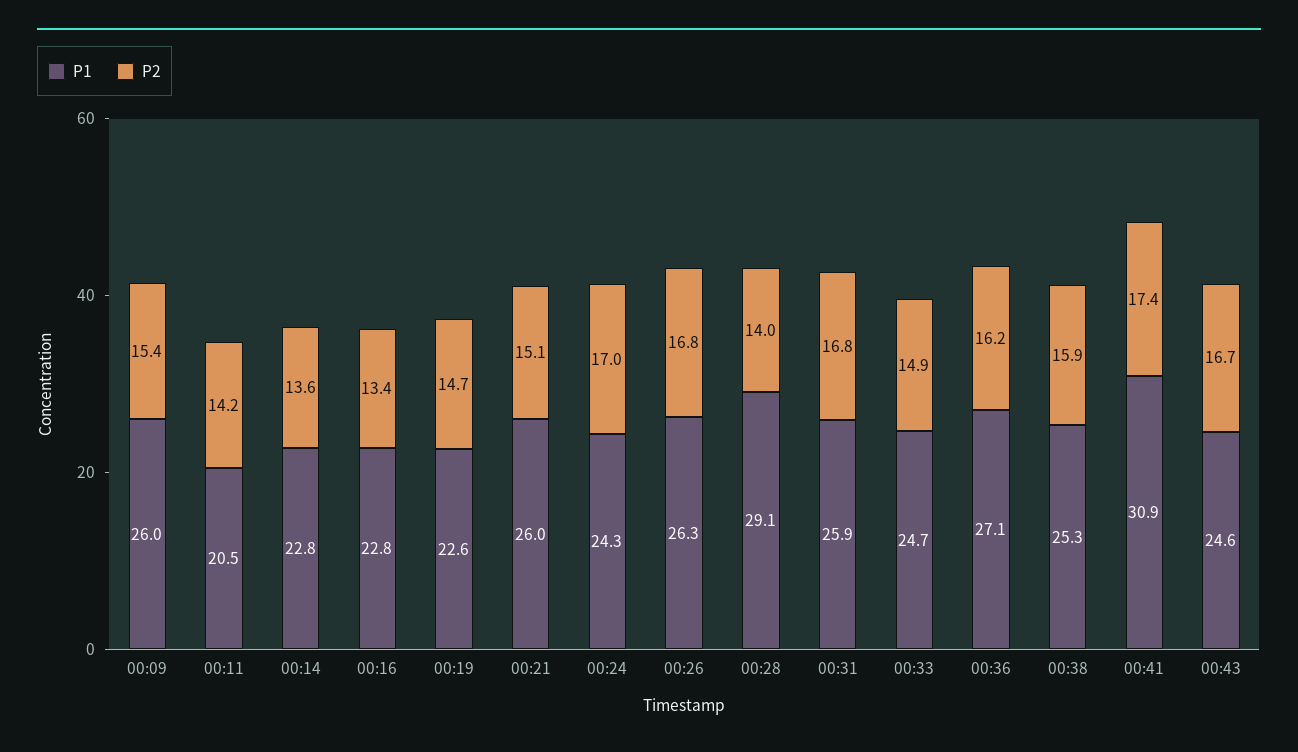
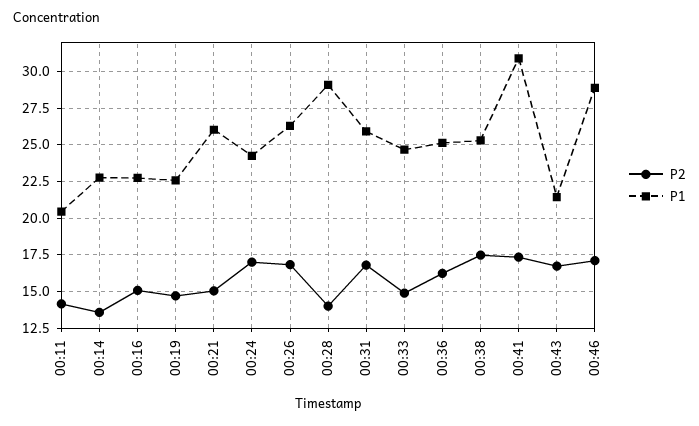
P1, 00:09: 26 -> none
P2, 00:09: 15.4 -> none
P2, 00:16: 13.4 -> 15
P1, 00:36: 27.1 -> 25
P2, 00:38: 15.9 -> 17.5
P1, 00:43: 24.6 -> 21.5
P2, 00:46: none -> 17
P1, 00:46: none -> 29

